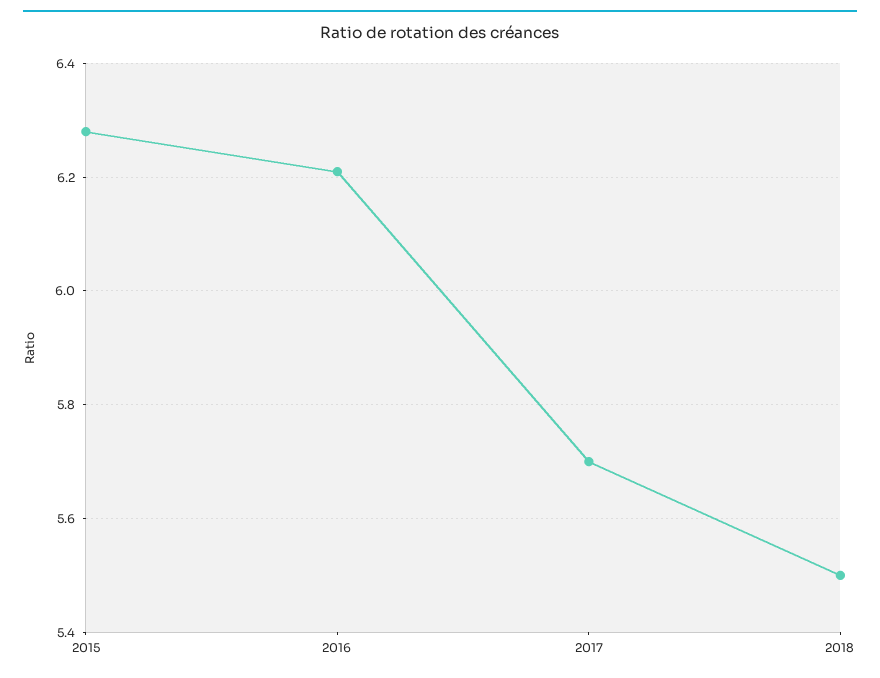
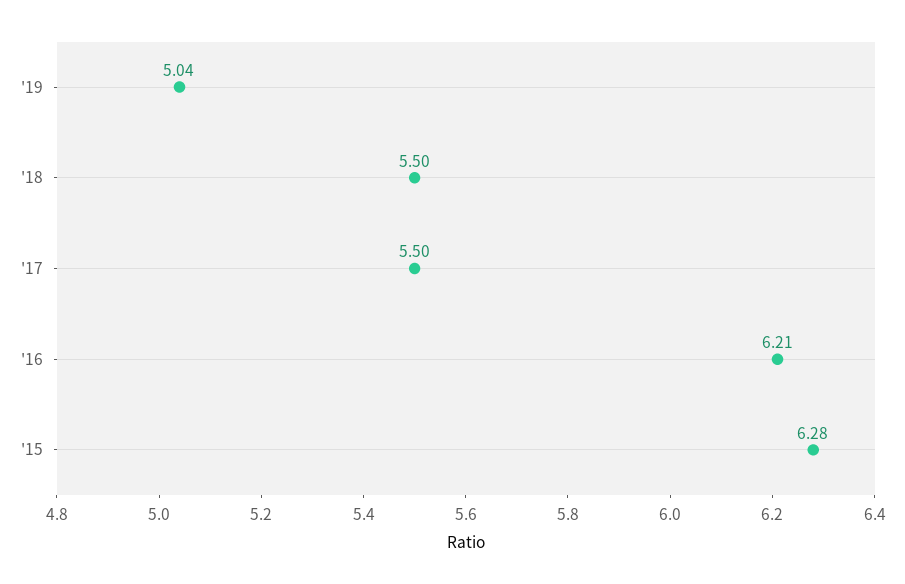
2017: 5.7 -> 5.5
'19: none -> 5.04

